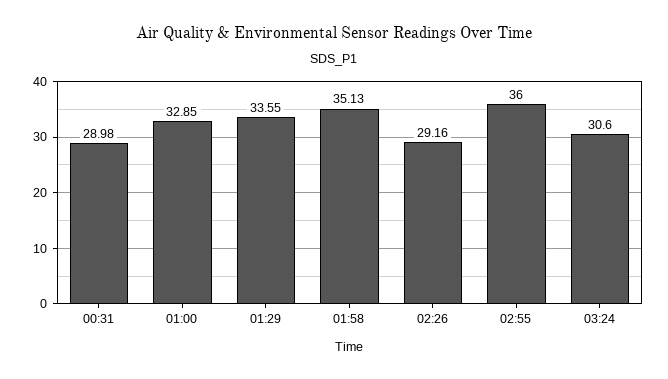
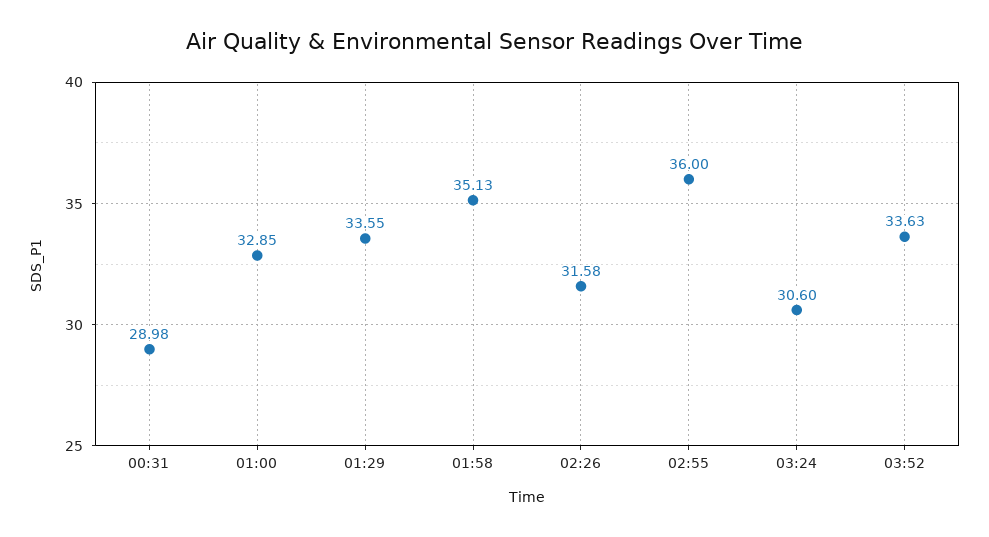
02:26: 29.16 -> 31.58
03:52: none -> 33.63

